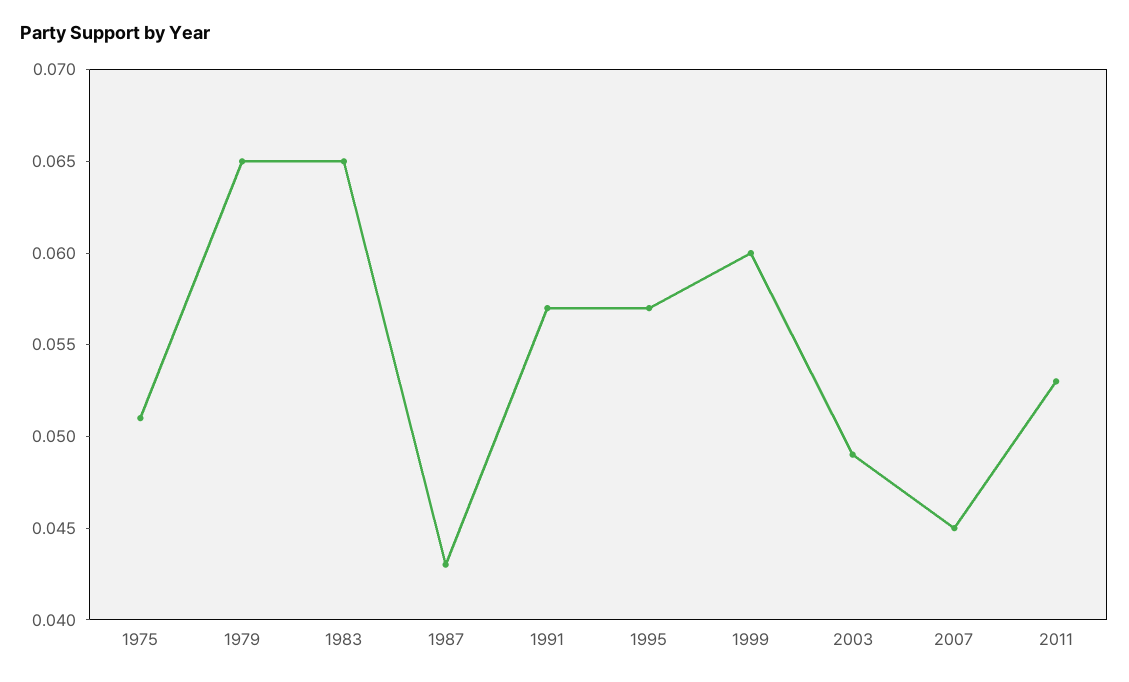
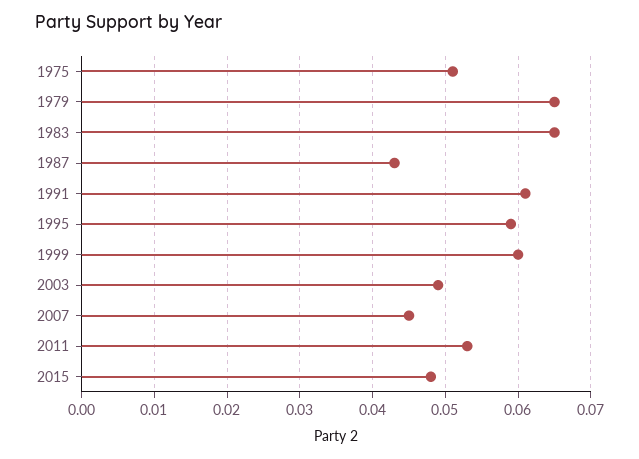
1991: 0.057 -> 0.061
1995: 0.057 -> 0.059
2015: none -> 0.048

